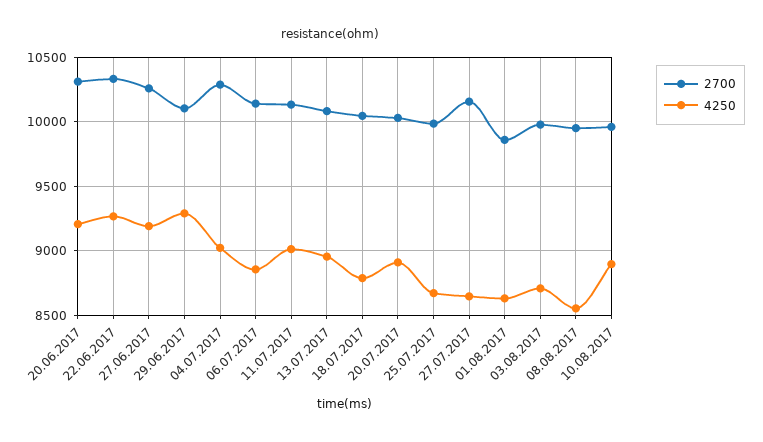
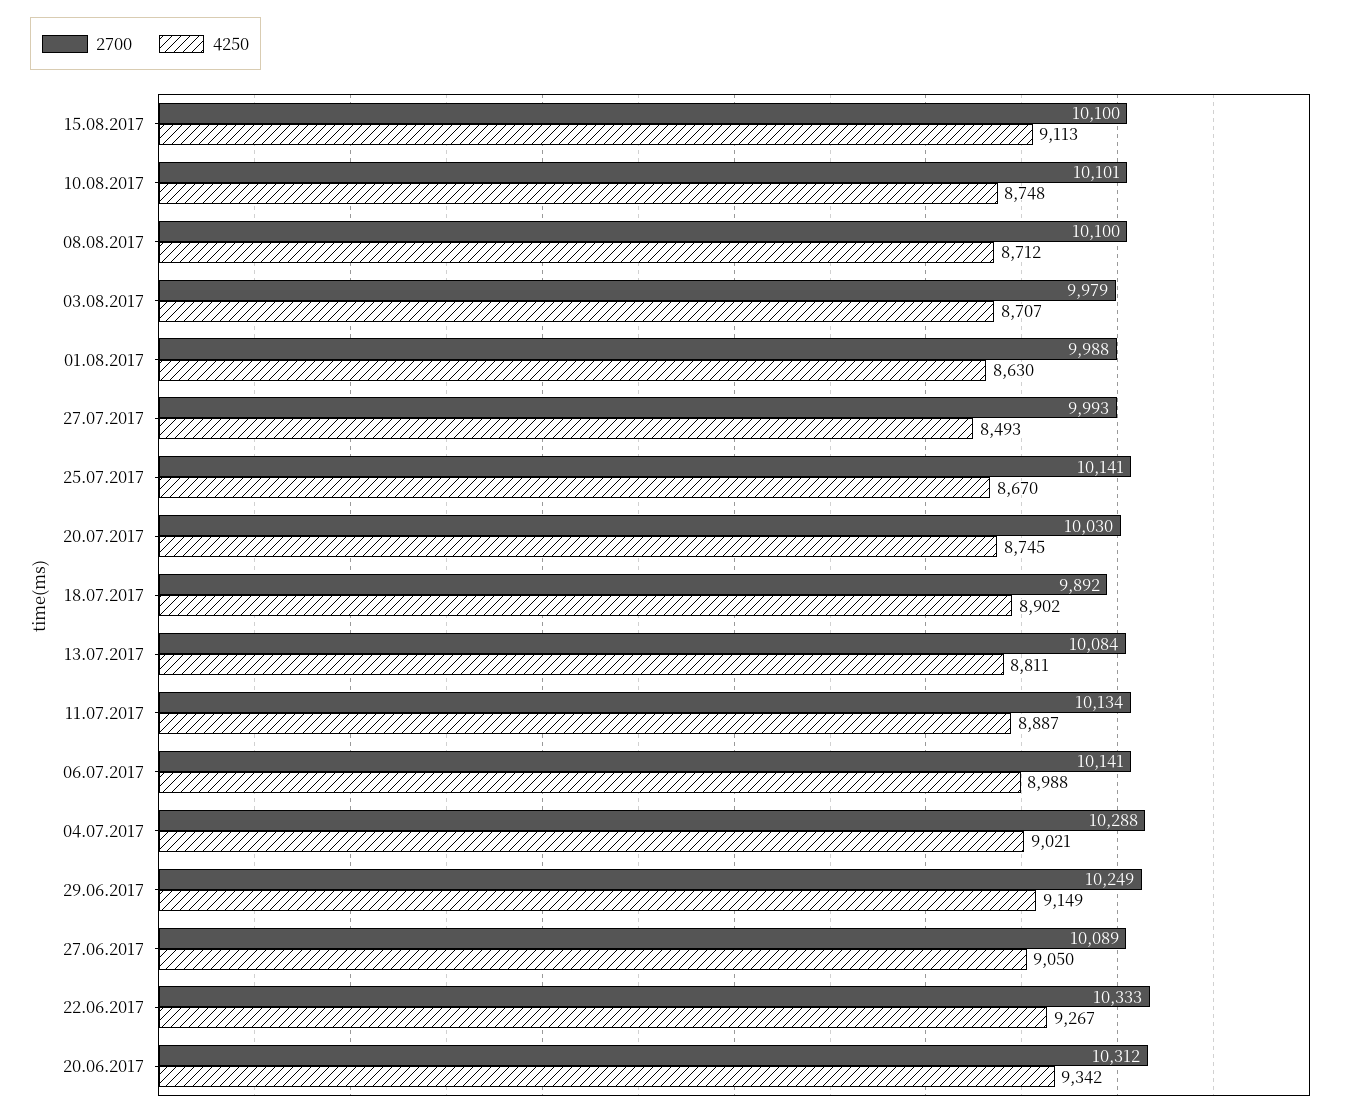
4250, 20.06.2017: 9200 -> 9342
2700, 27.06.2017: 10250 -> 10089
4250, 27.06.2017: 9200 -> 9050
2700, 29.06.2017: 10100 -> 10249
4250, 29.06.2017: 9300 -> 9149
4250, 06.07.2017: 8850 -> 8988
4250, 11.07.2017: 9000 -> 8887
4250, 13.07.2017: 8950 -> 8811
2700, 18.07.2017: 10050 -> 9892
4250, 18.07.2017: 8800 -> 8902
4250, 20.07.2017: 8900 -> 8745
2700, 25.07.2017: 10000 -> 10141
2700, 27.07.2017: 10150 -> 9993
4250, 27.07.2017: 8650 -> 8493
2700, 01.08.2017: 9850 -> 9988
2700, 08.08.2017: 9950 -> 10100
4250, 08.08.2017: 8550 -> 8712
2700, 10.08.2017: 9950 -> 10101
4250, 10.08.2017: 8900 -> 8748
2700, 15.08.2017: none -> 10100
4250, 15.08.2017: none -> 9113

